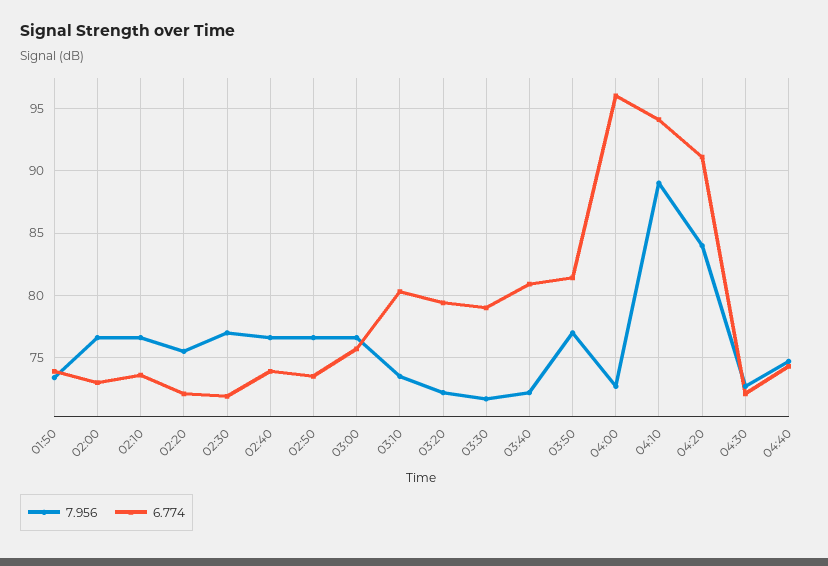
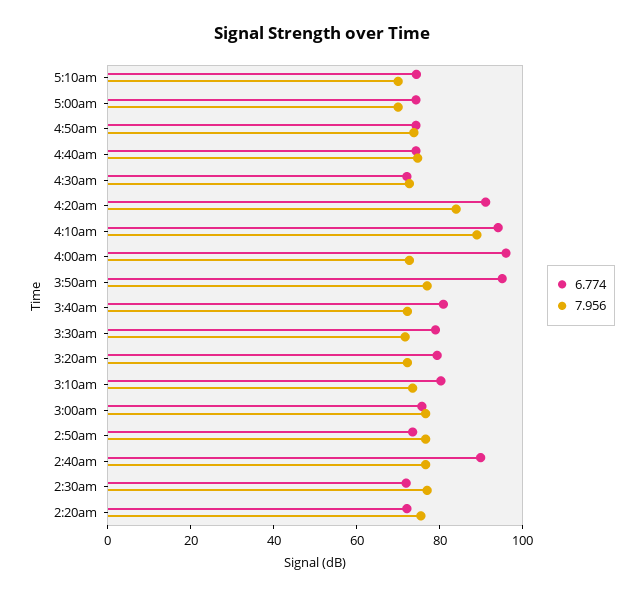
7.956, 01:50: 73.5 -> none
6.774, 01:50: 74 -> none
7.956, 02:00: 76.5 -> none
6.774, 02:00: 73 -> none
7.956, 02:10: 76.5 -> none
6.774, 02:10: 73.5 -> none
6.774, 02:40: 74 -> 90
6.774, 03:50: 81.5 -> 95
6.774, 5:10am: none -> 75
7.956, 5:10am: none -> 70
6.774, 5:00am: none -> 75
7.956, 5:00am: none -> 70
6.774, 4:50am: none -> 75
7.956, 4:50am: none -> 75

